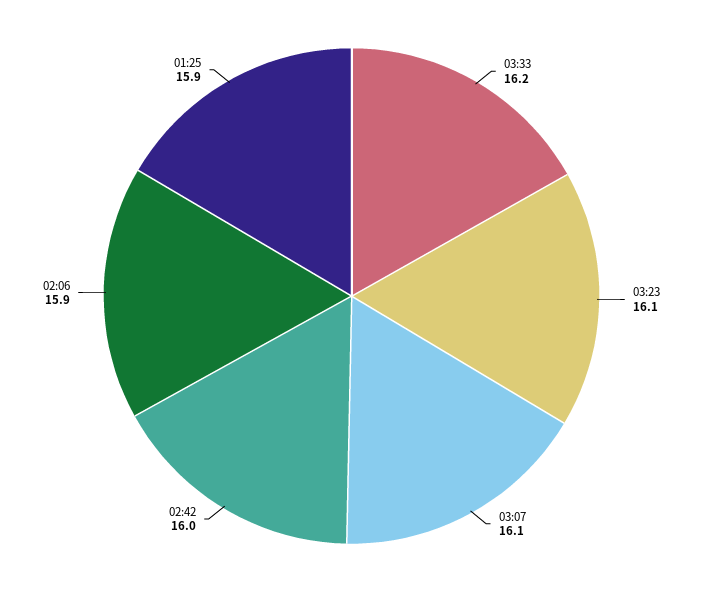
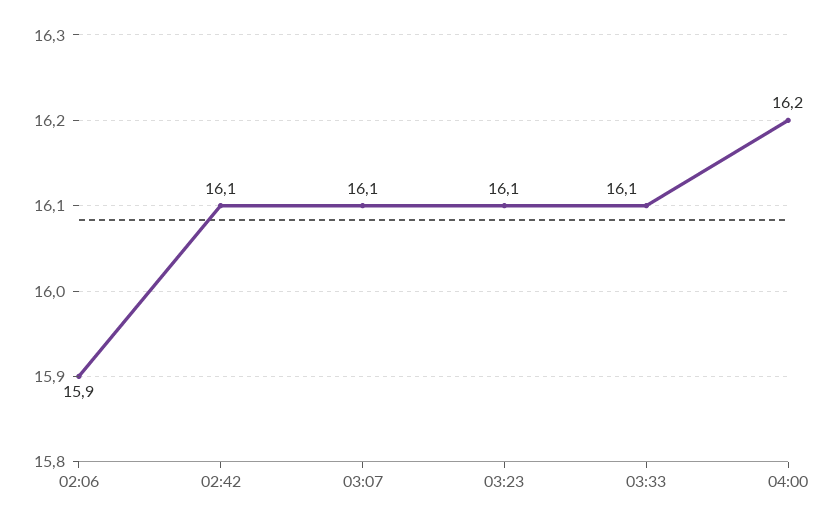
03:33: 16.2 -> 16.1
02:42: 16 -> 16.1
01:25: 15.9 -> none
04:00: none -> 16.2

